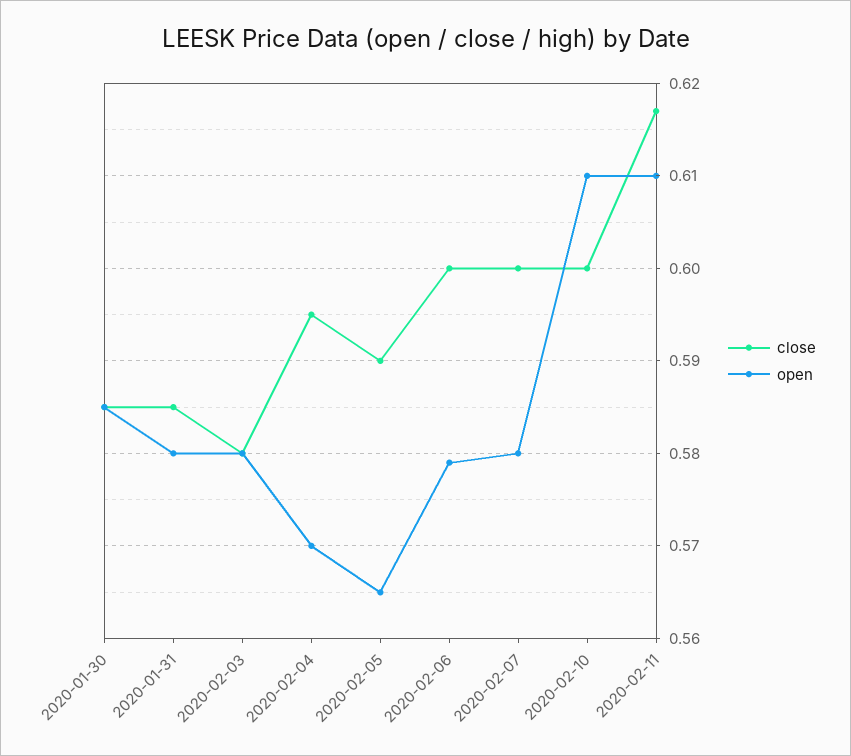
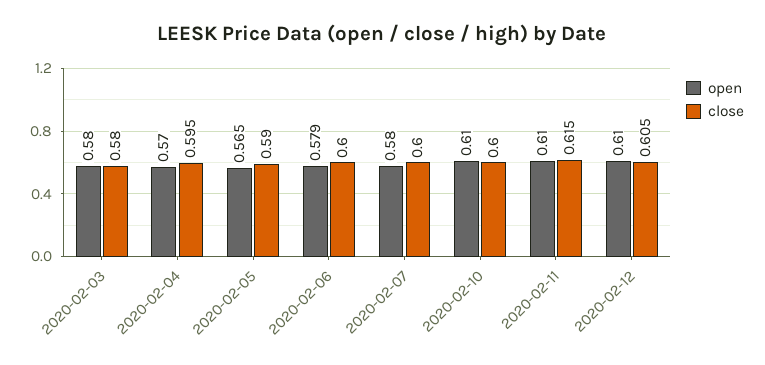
close, 2020-01-30: 0.585 -> none
open, 2020-01-30: 0.585 -> none
close, 2020-01-31: 0.585 -> none
open, 2020-01-31: 0.58 -> none
close, 2020-02-11: 0.617 -> 0.615
open, 2020-02-12: none -> 0.61
close, 2020-02-12: none -> 0.605

